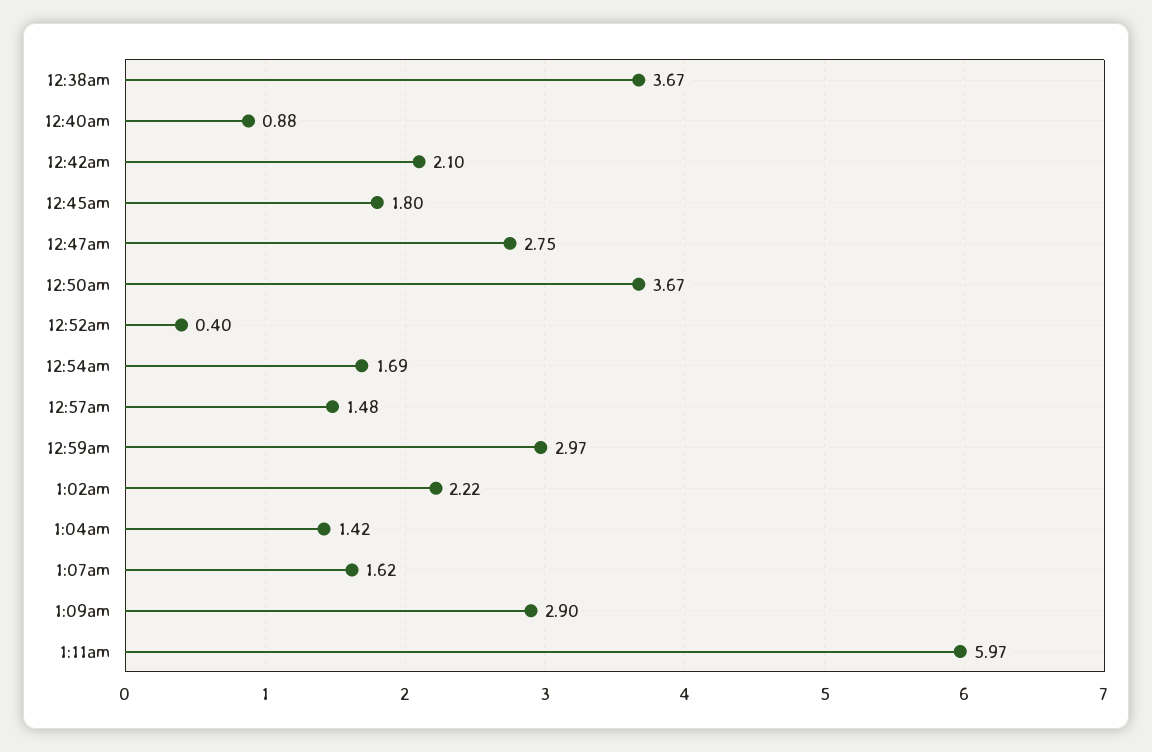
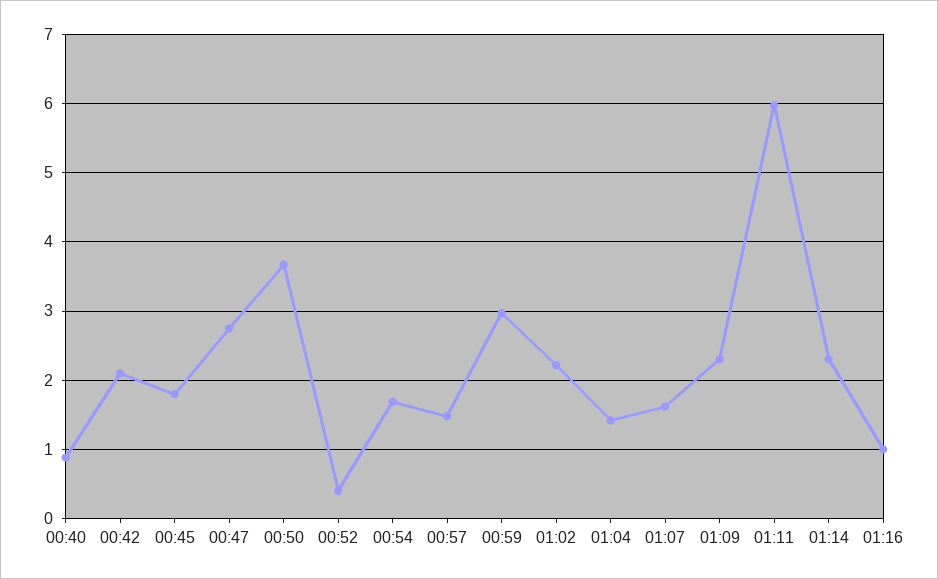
12:38am: 3.67 -> none
1:09am: 2.9 -> 2.3
01:14: none -> 2.3
01:16: none -> 1

